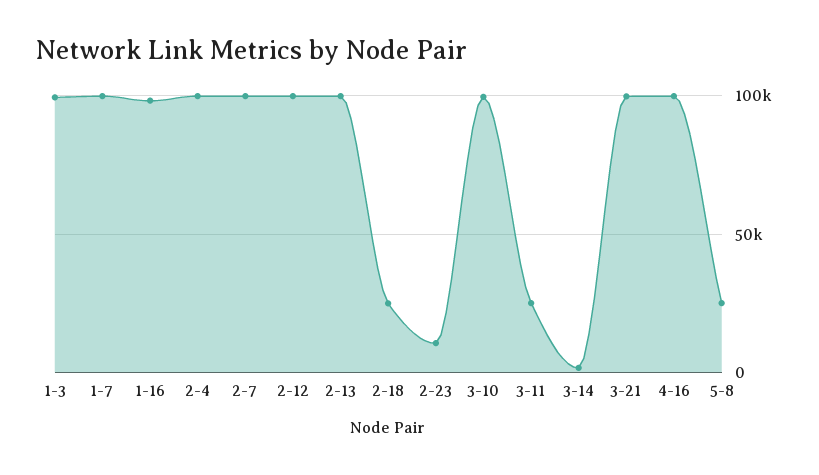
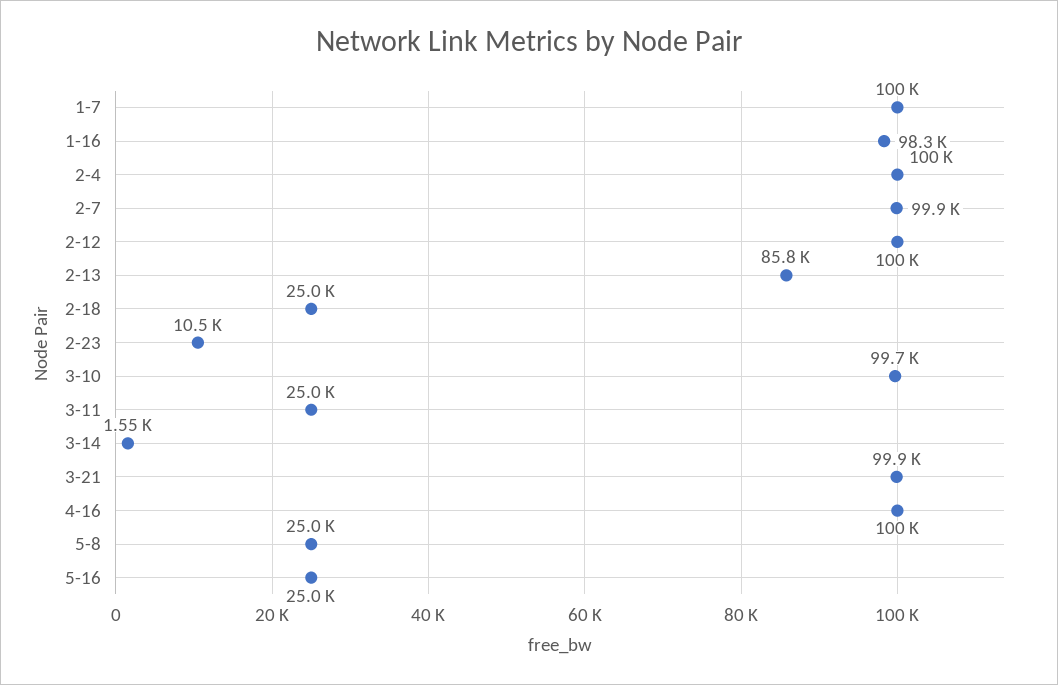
1-3: 100000 -> none
2-13: 100000 -> 85800
5-16: none -> 25000

